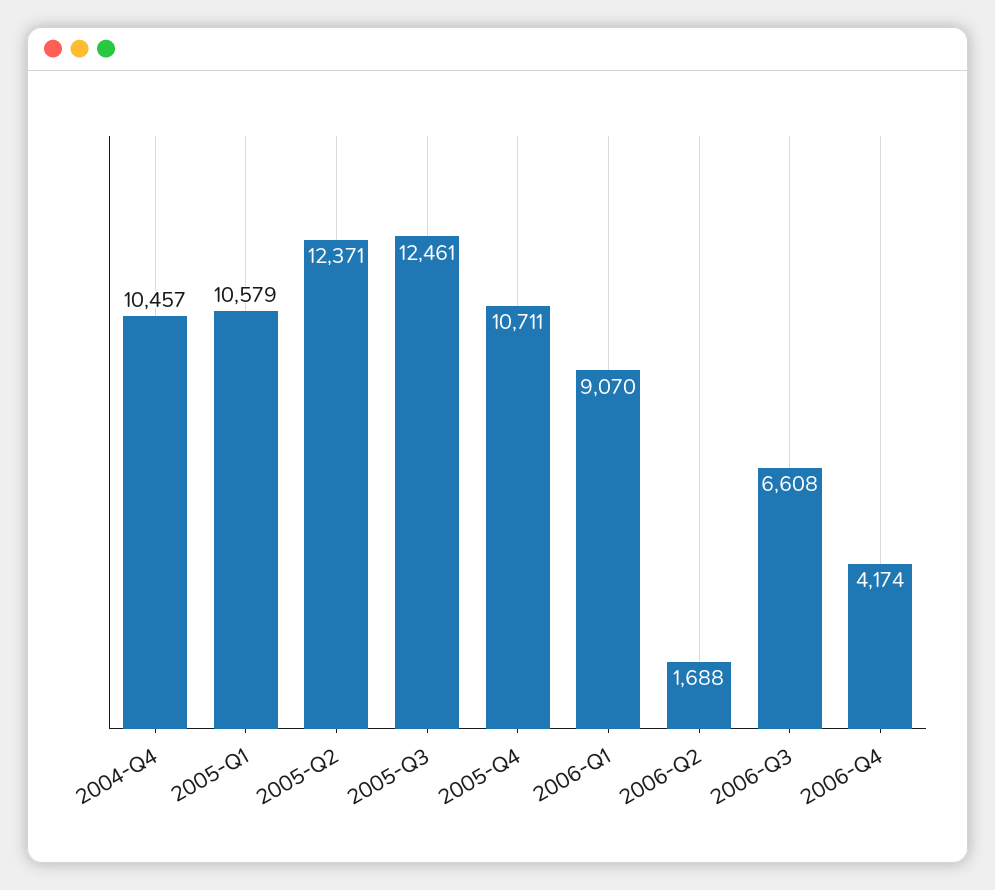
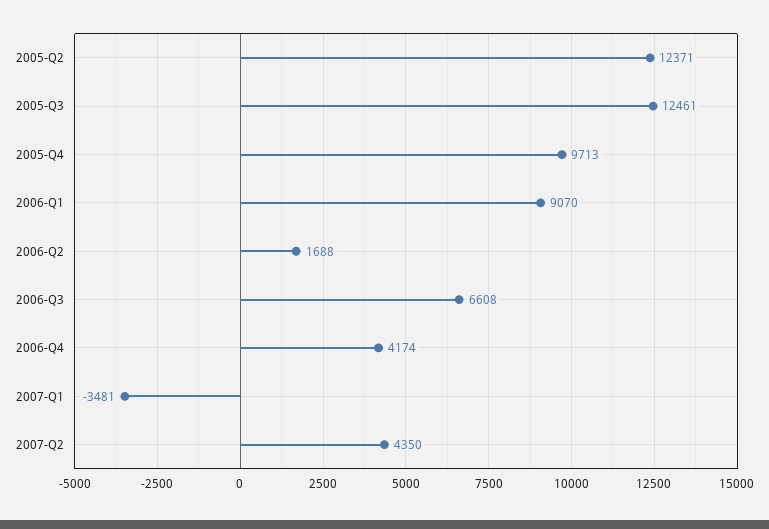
2004-Q4: 10457 -> none
2005-Q1: 10579 -> none
2005-Q4: 10711 -> 9713
2007-Q1: none -> -3481
2007-Q2: none -> 4350

